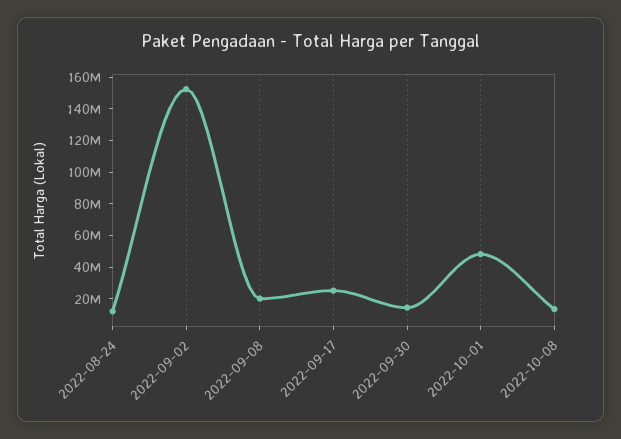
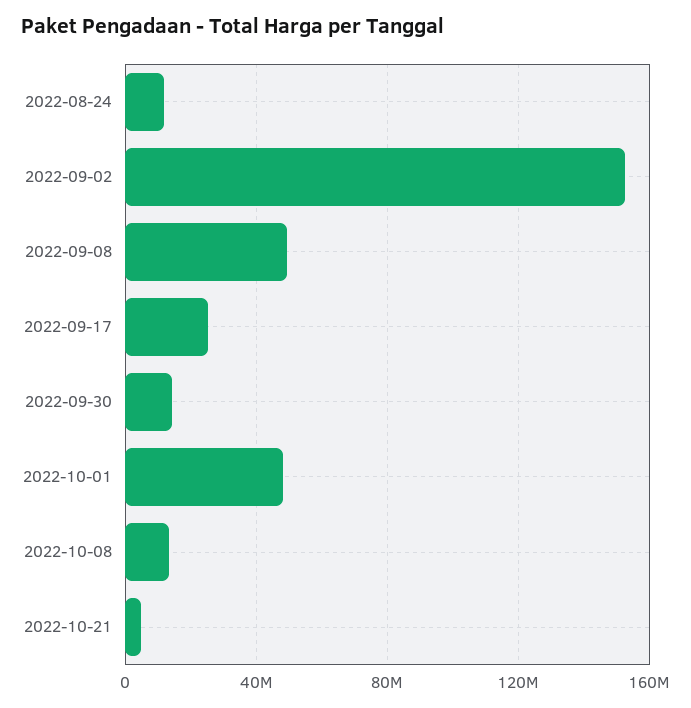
2022-09-08: 20000000 -> 50000000
2022-10-21: none -> 5000000

